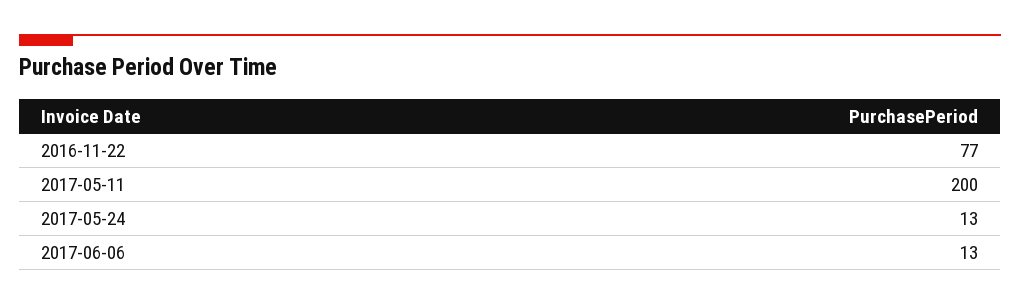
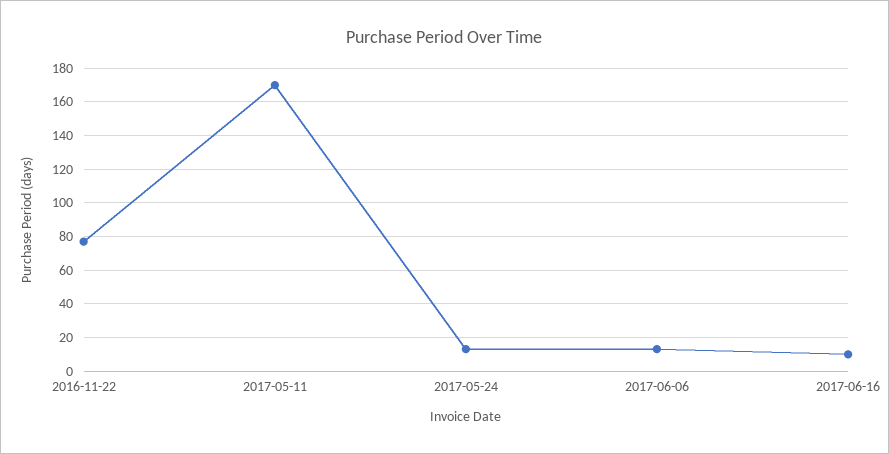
2017-05-11: 200 -> 170
2017-06-16: none -> 10

